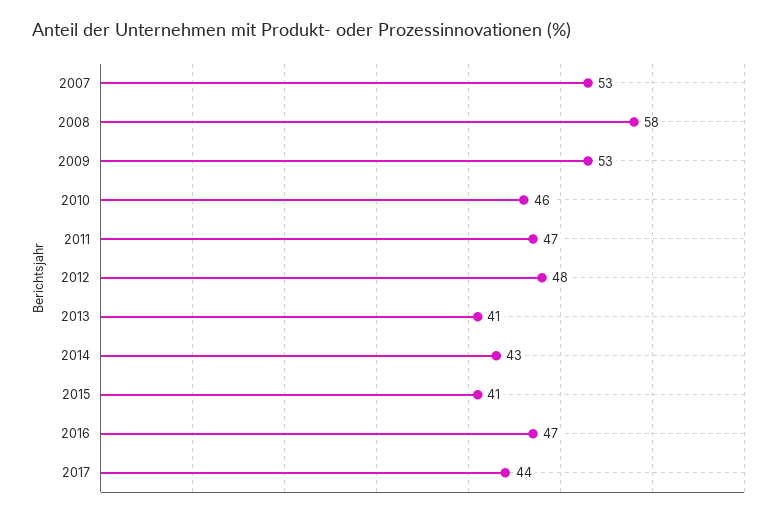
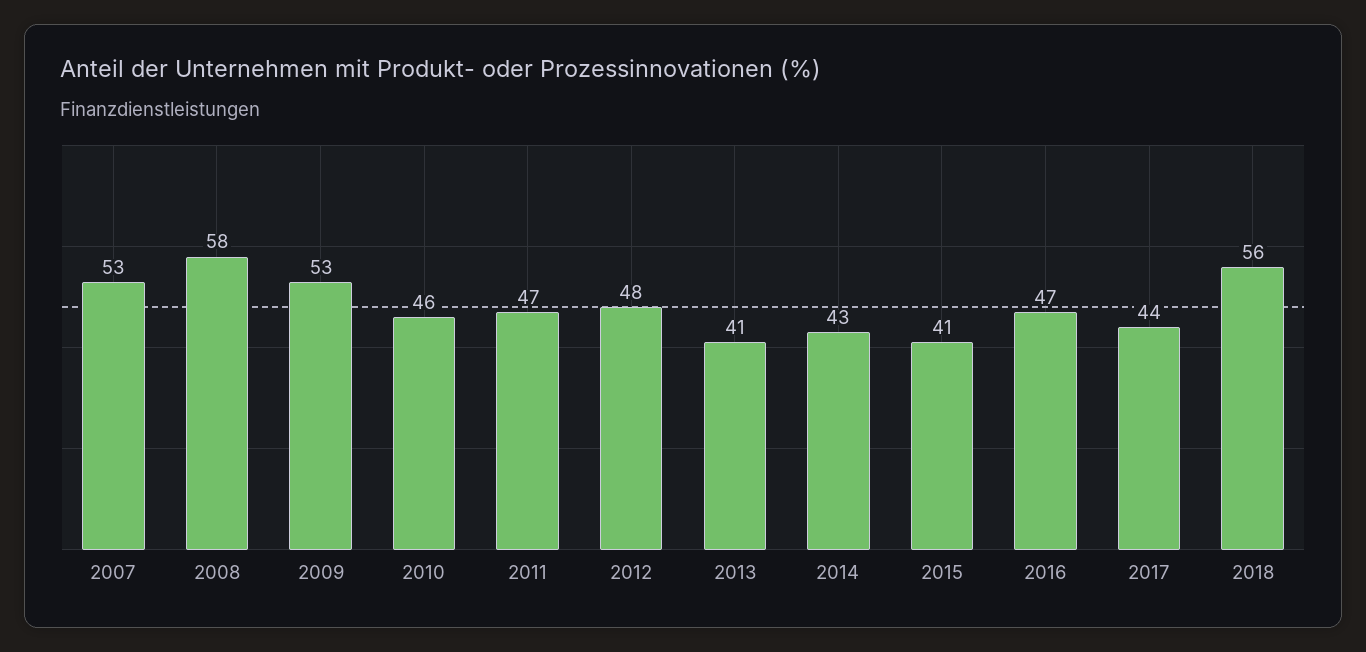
2018: none -> 56

